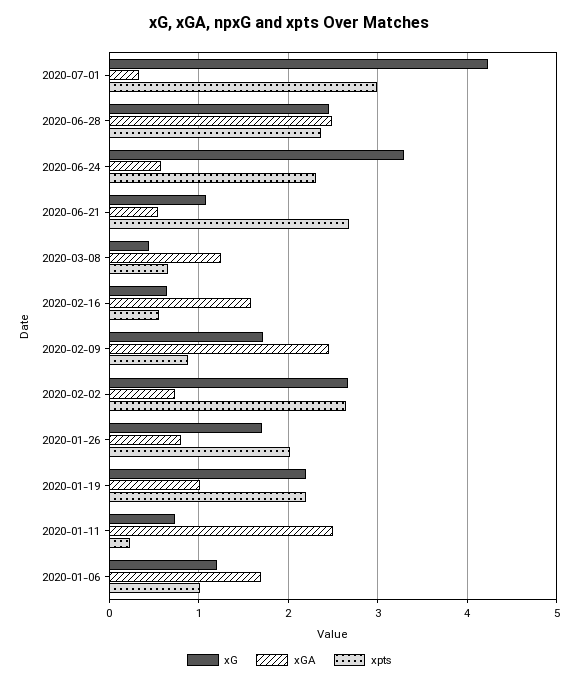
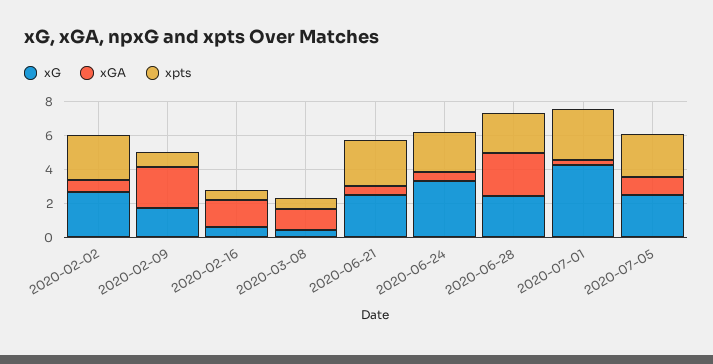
xG, 2020-06-21: 1.1 -> 2.5
xG, 2020-01-26: 1.7 -> none
xGA, 2020-01-26: 0.8 -> none
xpts, 2020-01-26: 2 -> none
xG, 2020-01-19: 2.2 -> none
xGA, 2020-01-19: 1 -> none
xpts, 2020-01-19: 2.2 -> none
xG, 2020-01-11: 0.7 -> none
xGA, 2020-01-11: 2.5 -> none
xpts, 2020-01-11: 0.2 -> none
xG, 2020-01-06: 1.2 -> none
xGA, 2020-01-06: 1.7 -> none
xpts, 2020-01-06: 1 -> none
xG, 2020-07-05: none -> 2.5
xGA, 2020-07-05: none -> 1
xpts, 2020-07-05: none -> 2.5

